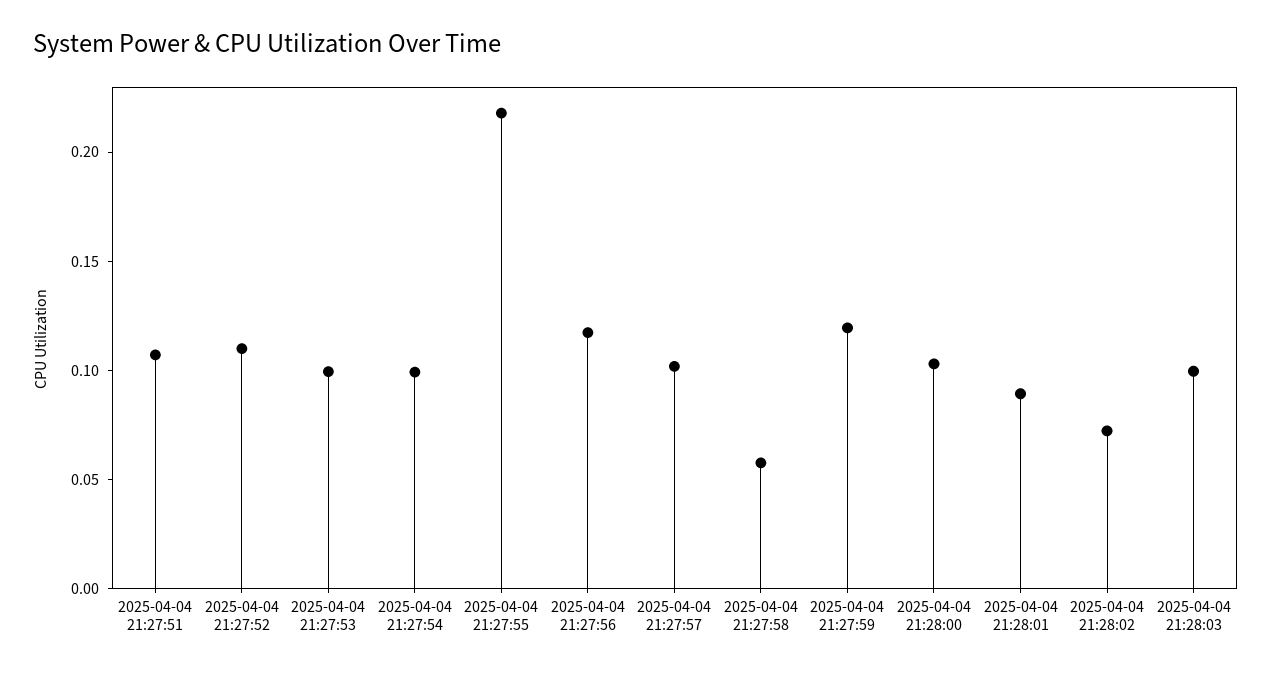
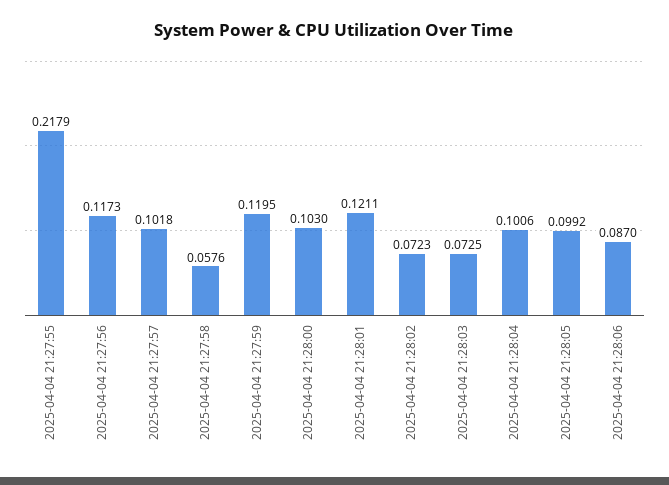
2025-04-04 21:27:51: 0.11 -> none
2025-04-04 21:27:52: 0.11 -> none
2025-04-04 21:27:53: 0.1 -> none
2025-04-04 21:27:54: 0.1 -> none
2025-04-04 21:28:01: 0.09 -> 0.1211
2025-04-04 21:28:03: 0.1 -> 0.0725
2025-04-04 21:28:04: none -> 0.1006
2025-04-04 21:28:05: none -> 0.0992
2025-04-04 21:28:06: none -> 0.087

